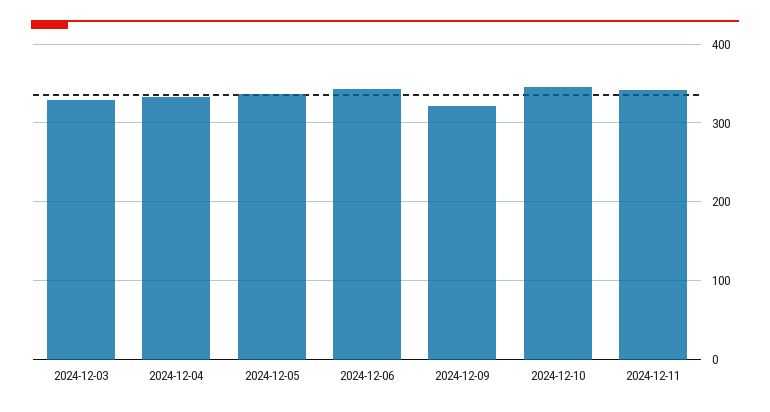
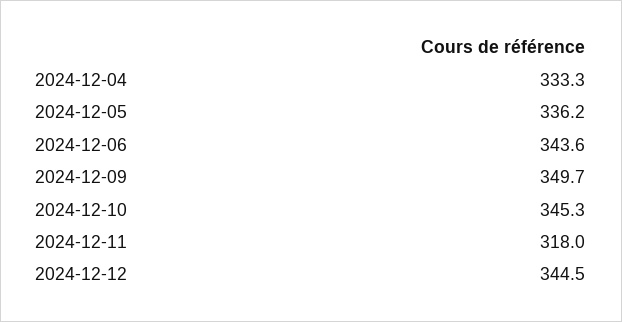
2024-12-03: 330 -> none
2024-12-09: 320 -> 349.7
2024-12-11: 340 -> 318
2024-12-12: none -> 344.5

